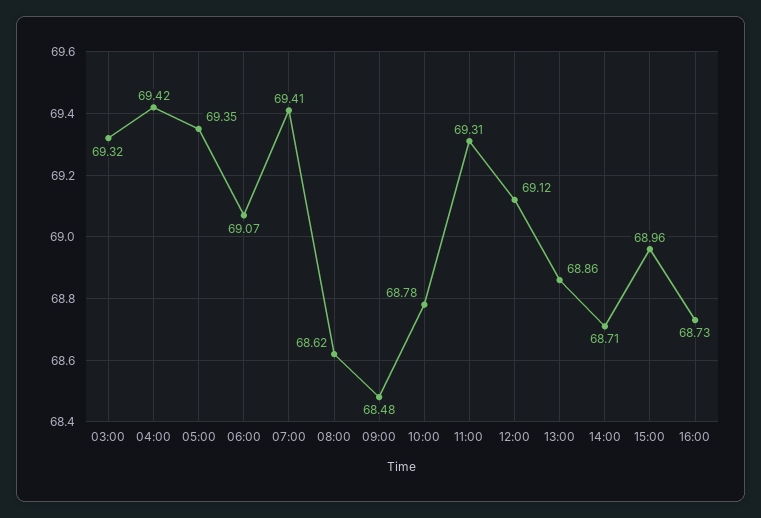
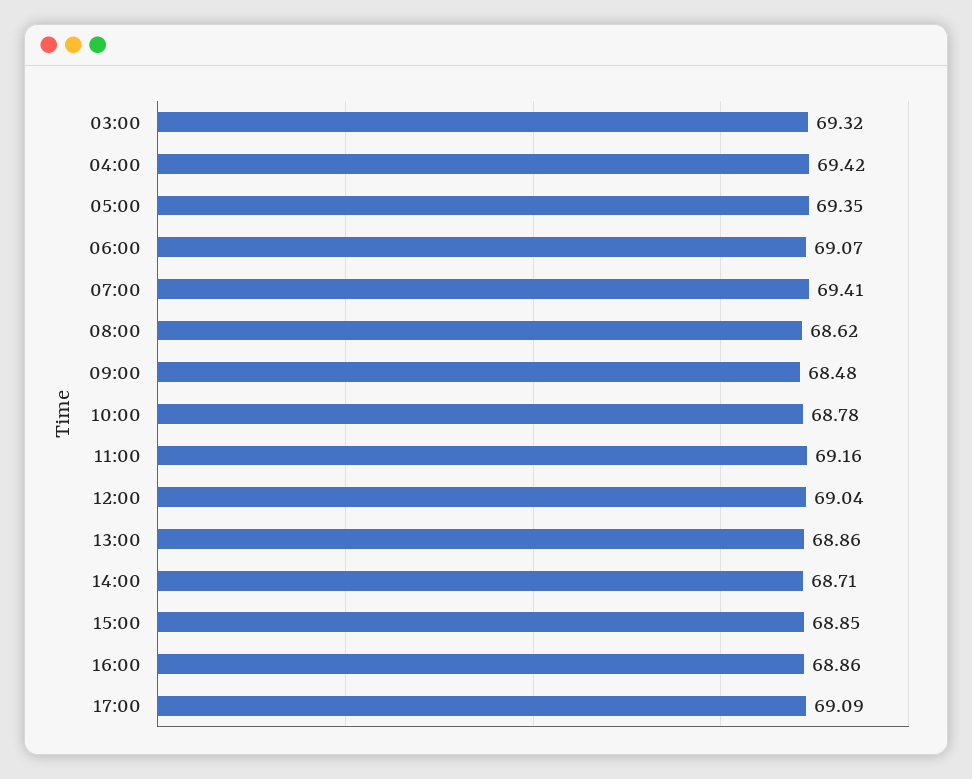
11:00: 69.31 -> 69.16
12:00: 69.12 -> 69.04
15:00: 68.96 -> 68.85
16:00: 68.73 -> 68.86
17:00: none -> 69.09

